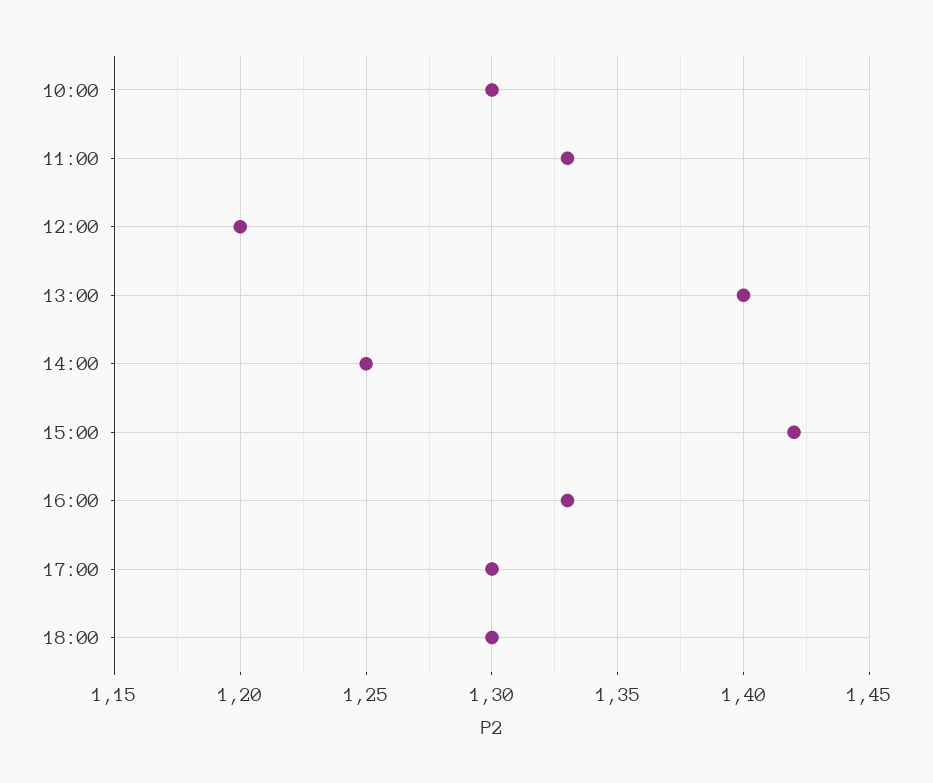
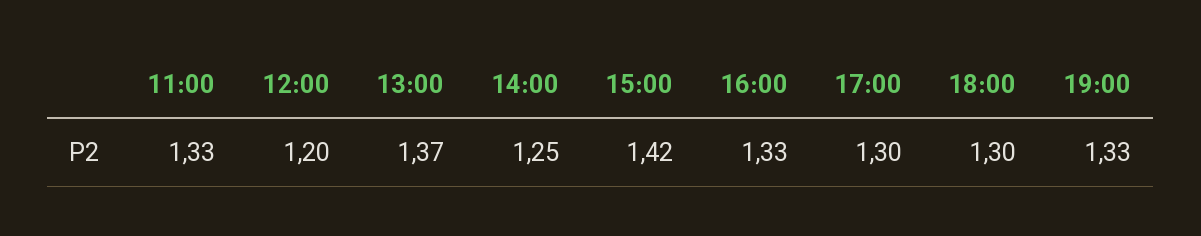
10:00: 1.3 -> none
13:00: 1.4 -> 1.37
19:00: none -> 1.33

